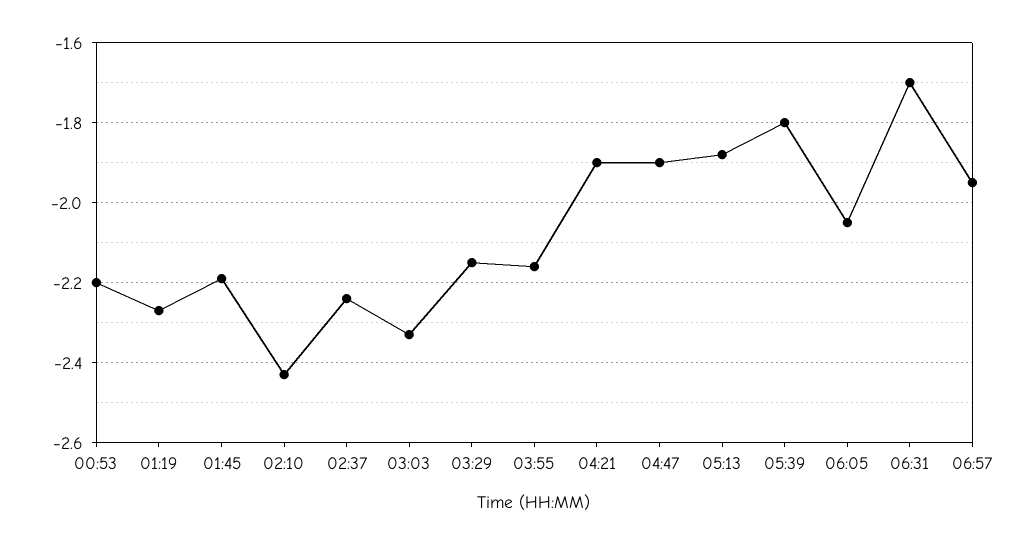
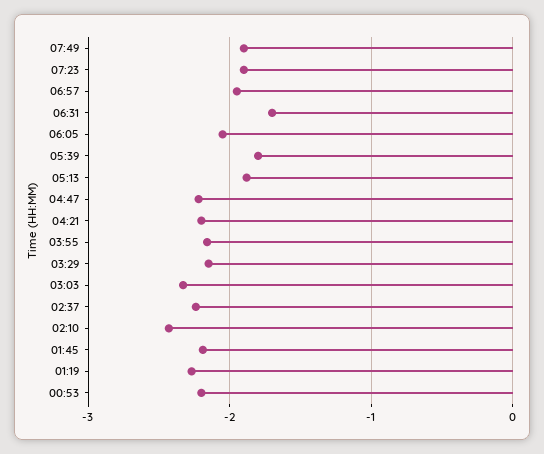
04:21: -1.9 -> -2.2
04:47: -1.9 -> -2.2
07:49: none -> -1.9
07:23: none -> -1.9

